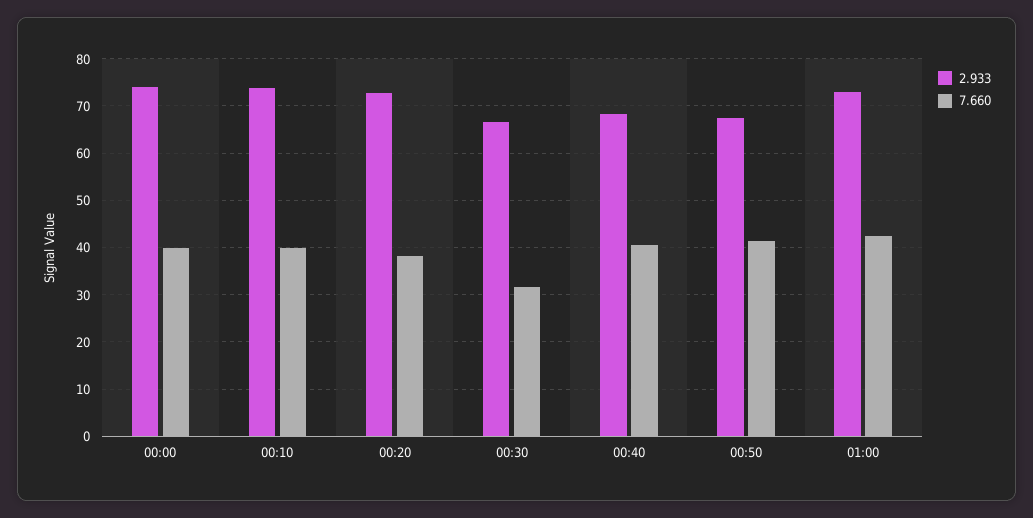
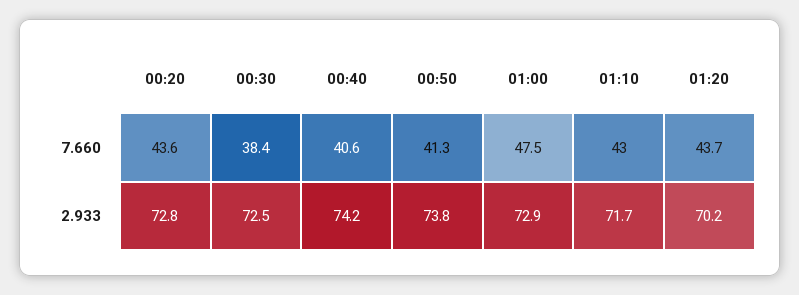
2.933, 00:00: 74 -> none
7.660, 00:00: 40 -> none
2.933, 00:10: 74 -> none
7.660, 00:10: 40 -> none
7.660, 00:20: 38 -> 43.6
2.933, 00:30: 66 -> 72.5
7.660, 00:30: 32 -> 38.4
2.933, 00:40: 68 -> 74.2
2.933, 00:50: 68 -> 73.8
7.660, 01:00: 42 -> 47.5
7.660, 01:10: none -> 43
7.660, 01:20: none -> 43.7
2.933, 01:10: none -> 71.7
2.933, 01:20: none -> 70.2

